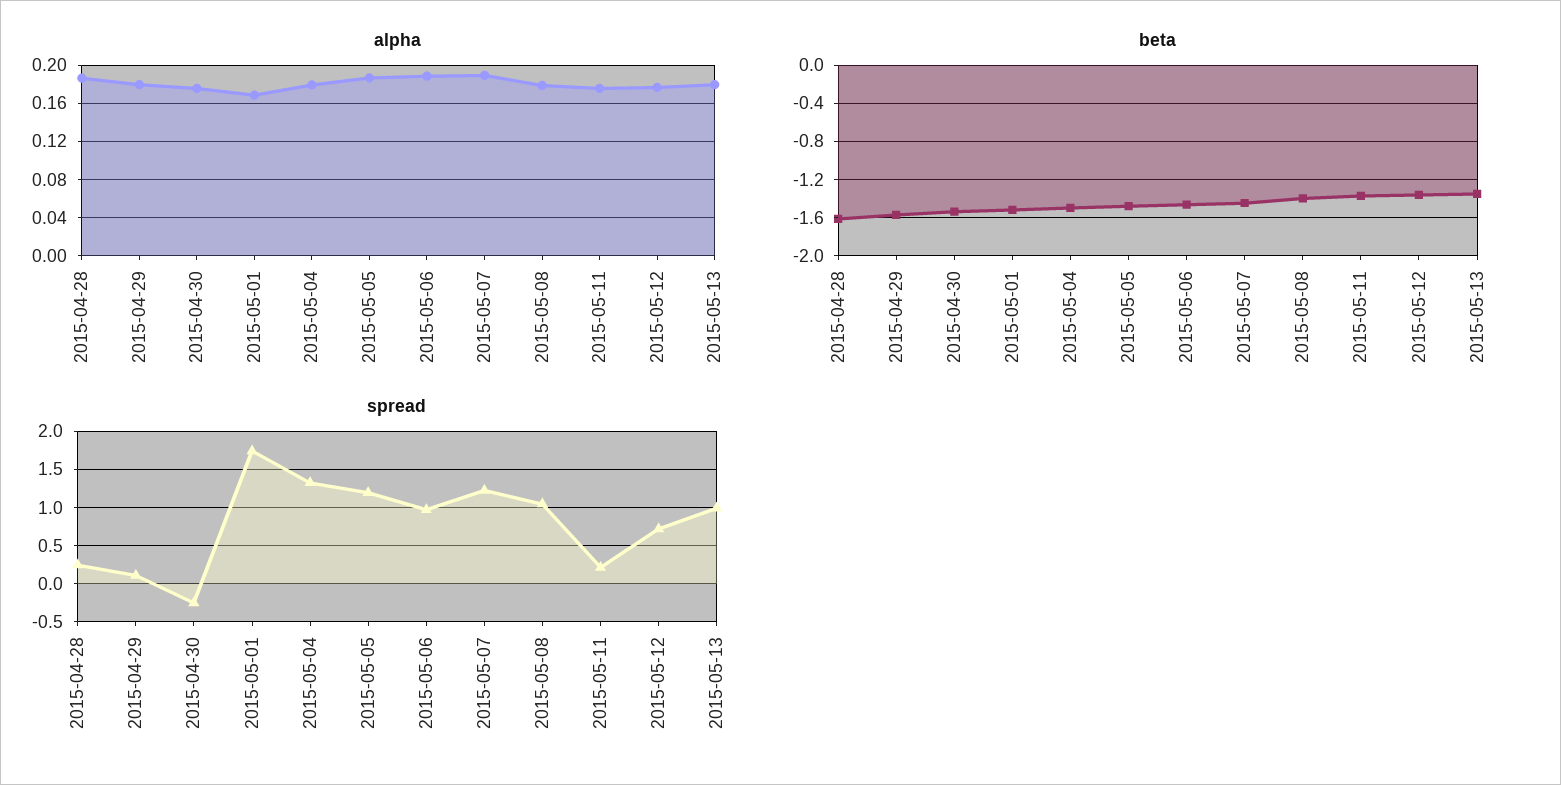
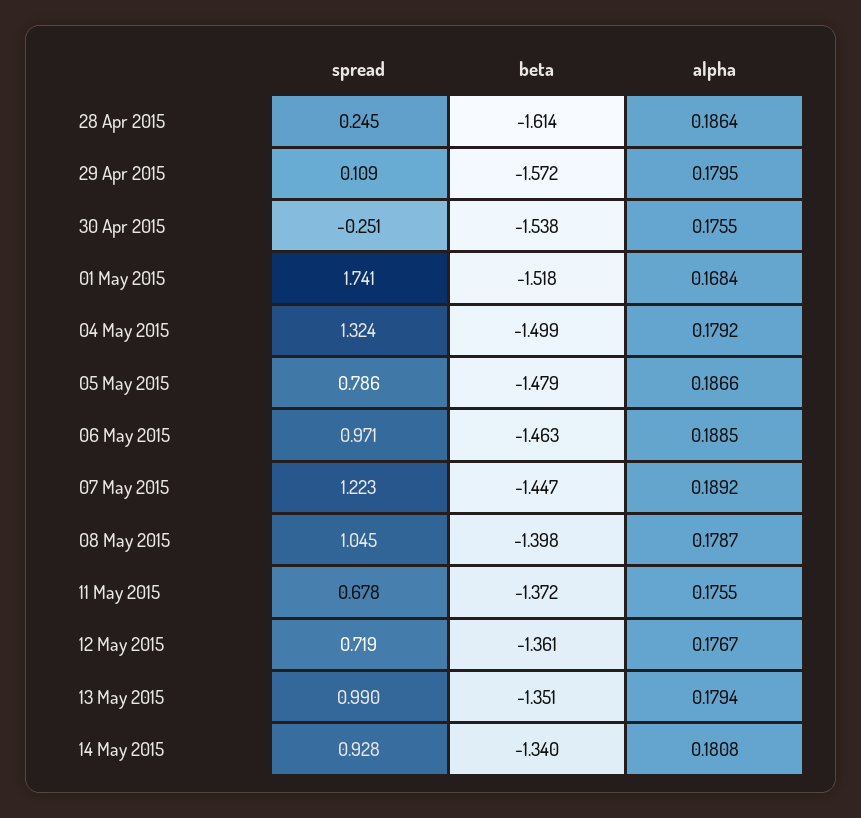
spread, 2015-05-05: 1.2 -> 0.786
spread, 2015-05-11: 0.2 -> 0.678
spread, 14 May 2015: none -> 0.928
beta, 14 May 2015: none -> -1.34
alpha, 14 May 2015: none -> 0.1808

